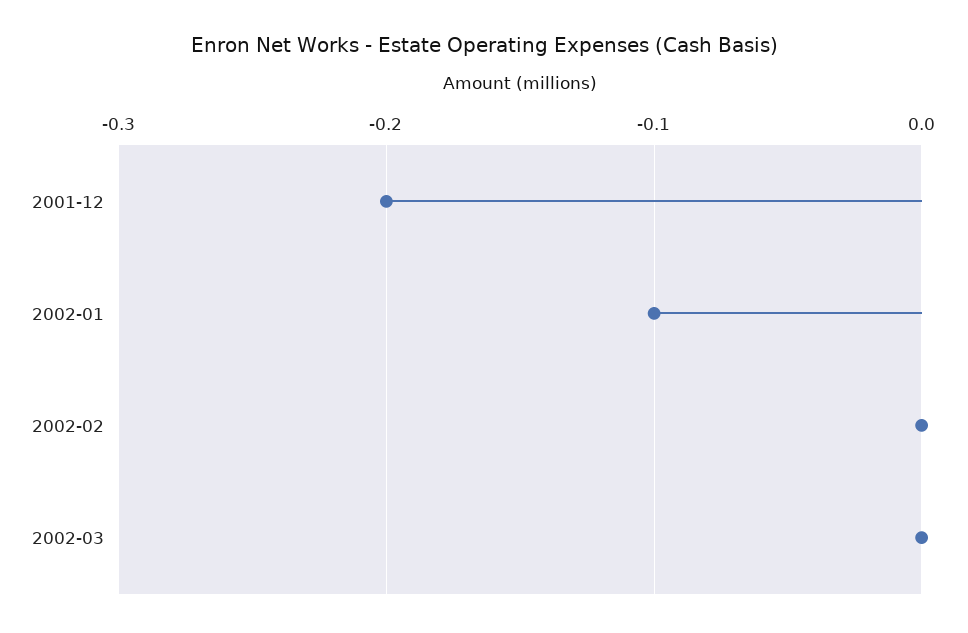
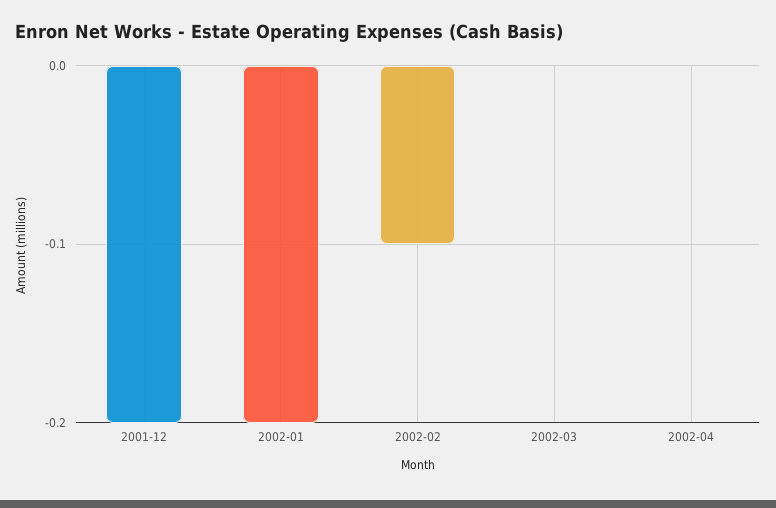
2002-01: -0.1 -> -0.2
2002-02: 0 -> -0.1
2002-04: none -> 0

